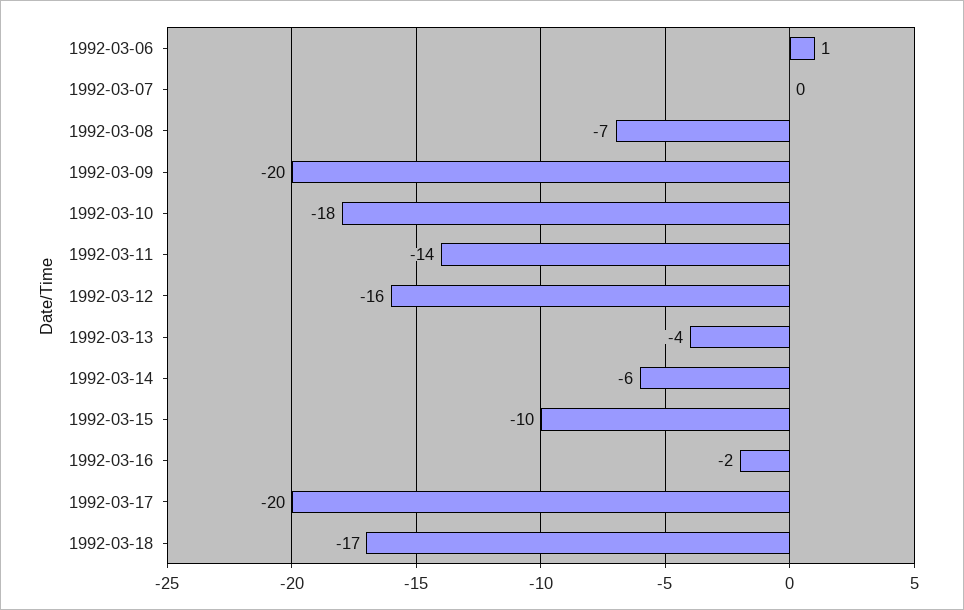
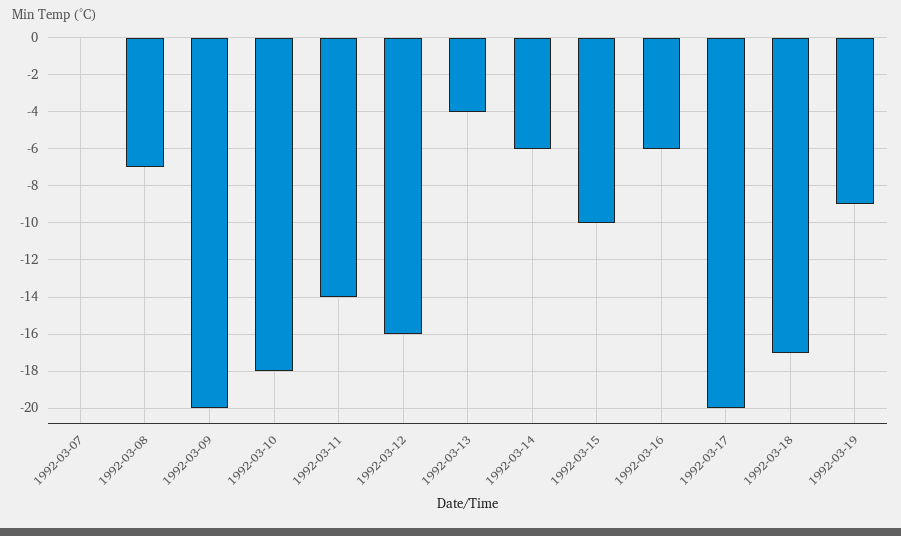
1992-03-06: 1 -> none
1992-03-16: -2 -> -6
1992-03-19: none -> -9

